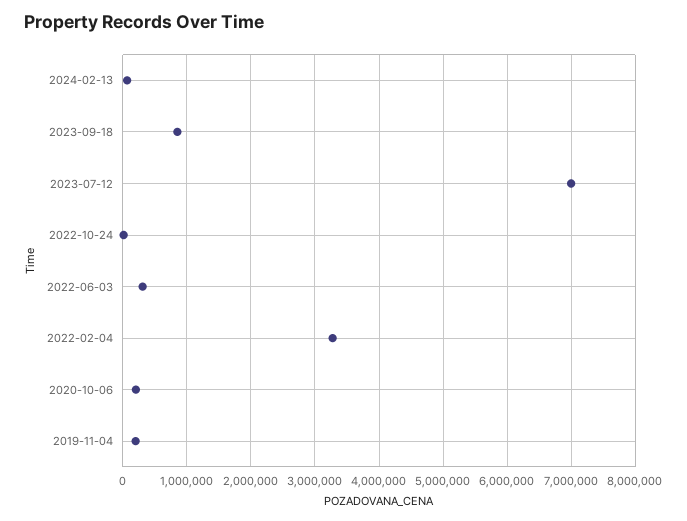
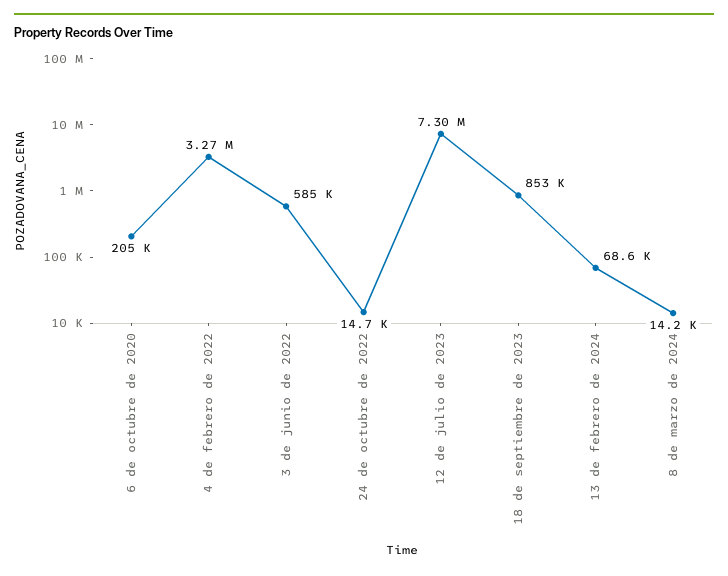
2023-07-12: 7000000 -> 7300000
2022-06-03: 300000 -> 585000
2019-11-04: 200000 -> none
8 de marzo de 2024: none -> 14200

